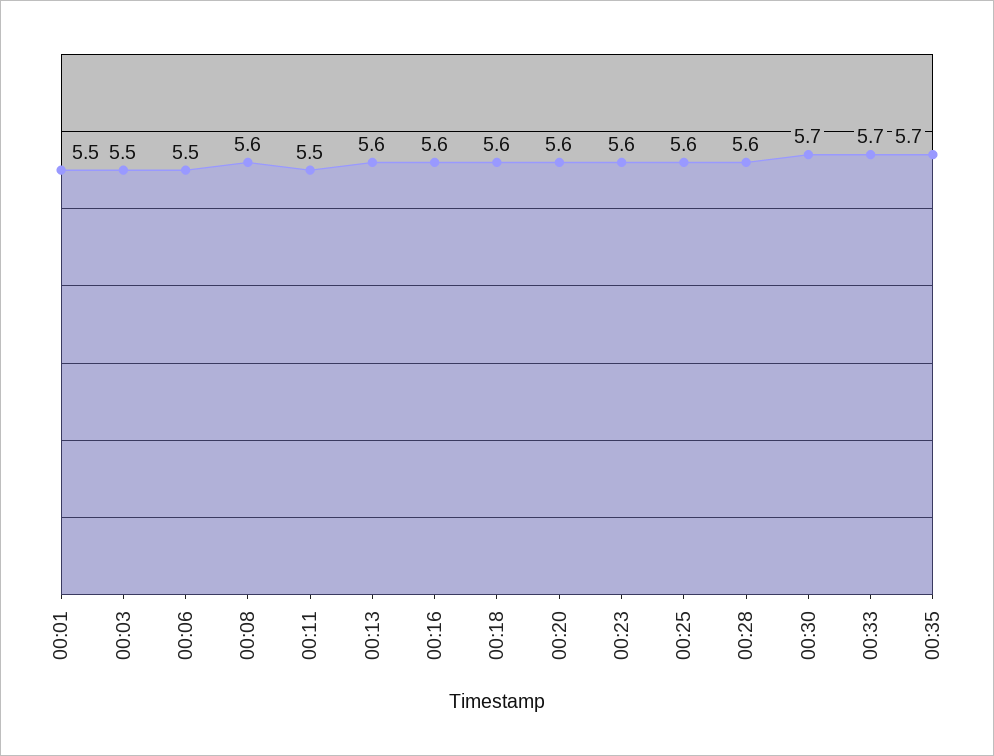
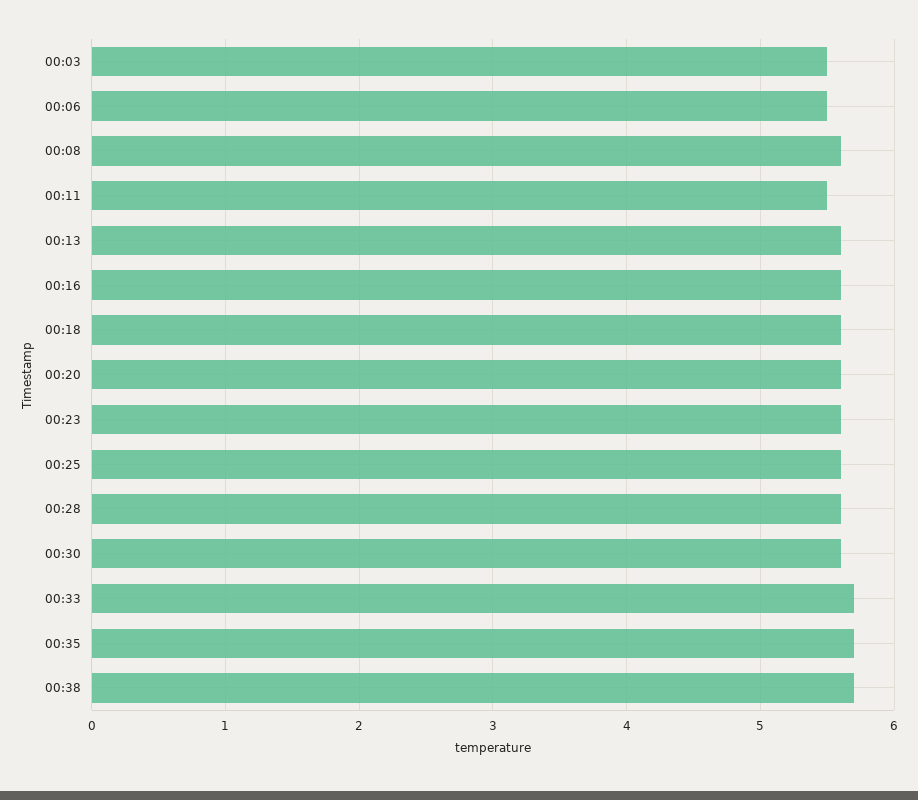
00:01: 5.5 -> none
00:30: 5.7 -> 5.6
00:38: none -> 5.7

